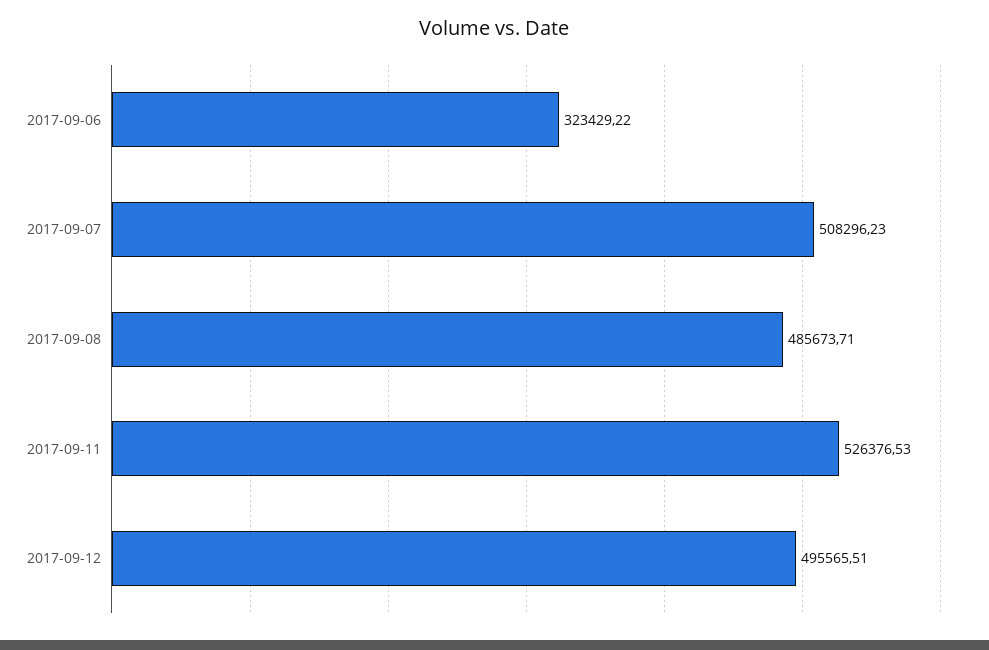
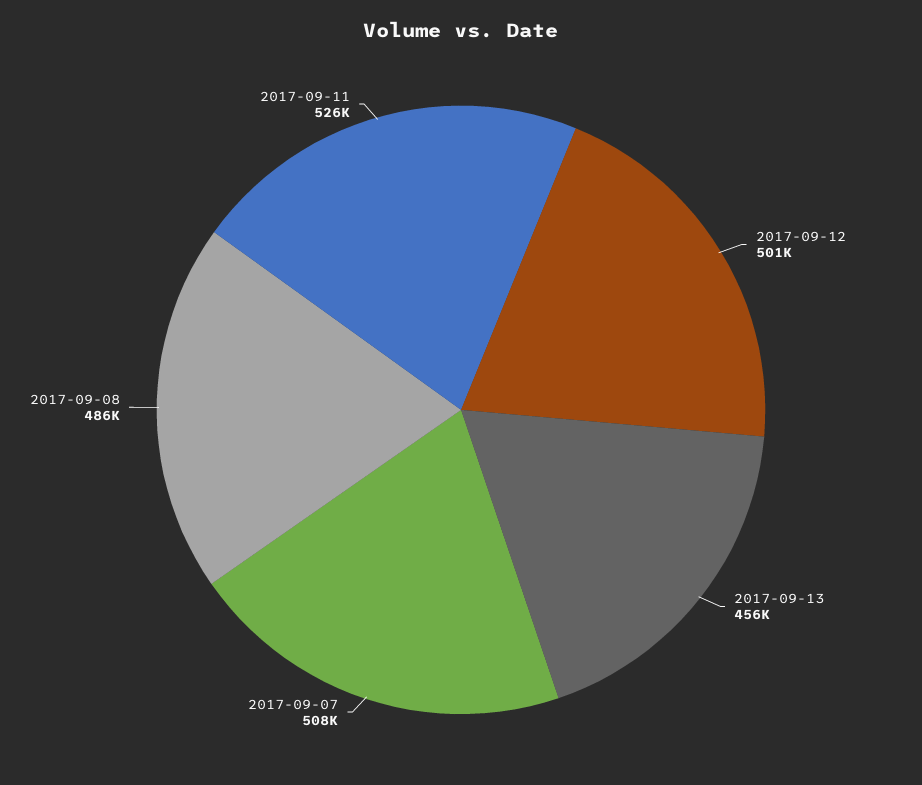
2017-09-06: 323429.22 -> none
2017-09-12: 495565.51 -> 501000
2017-09-13: none -> 456000

